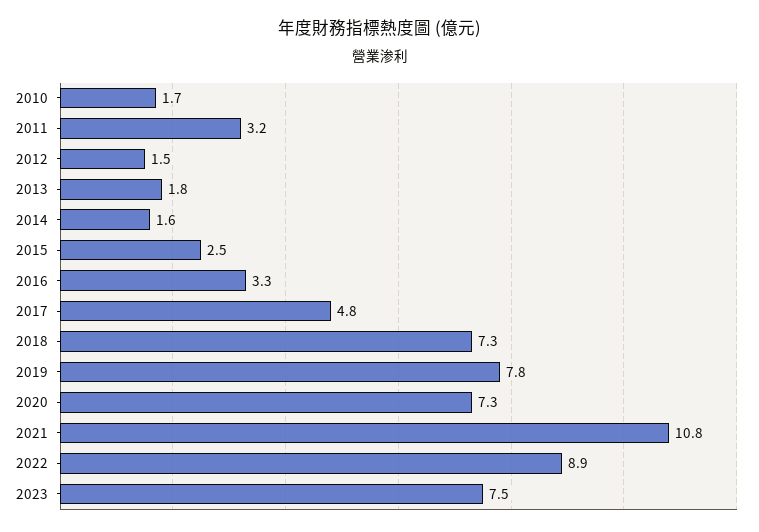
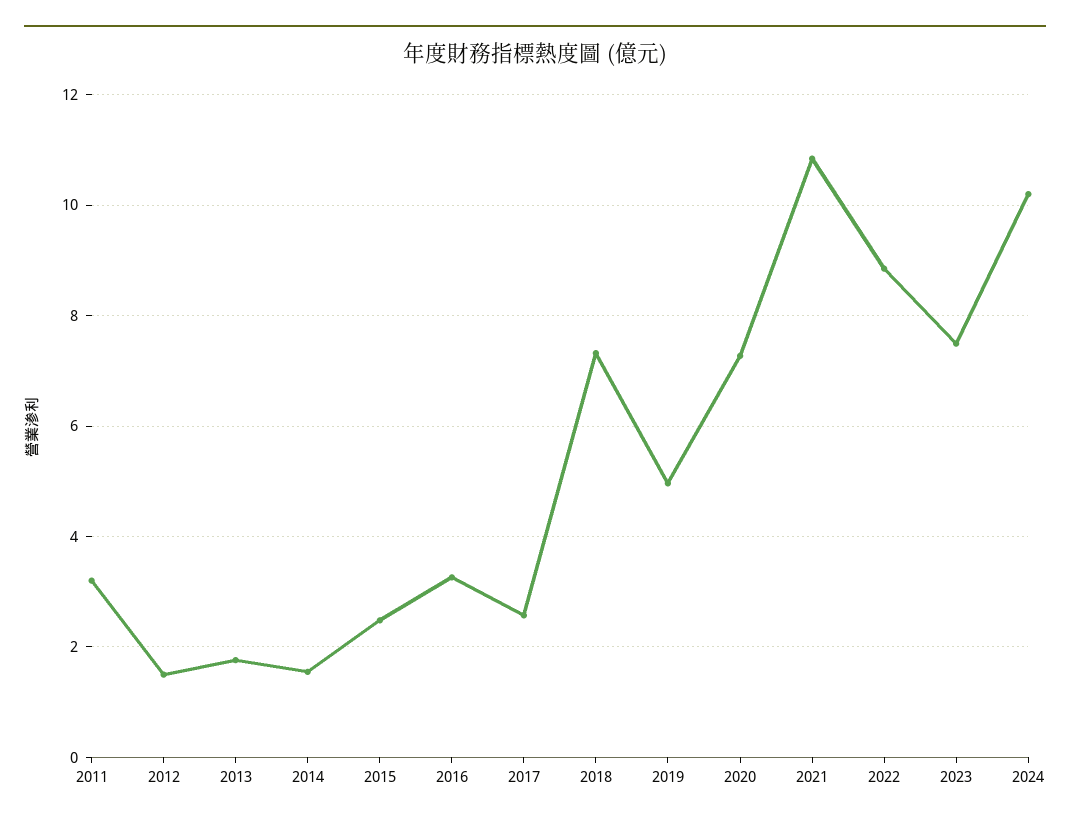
2010: 1.7 -> none
2017: 4.8 -> 2.6
2019: 7.8 -> 5
2024: none -> 10.2

